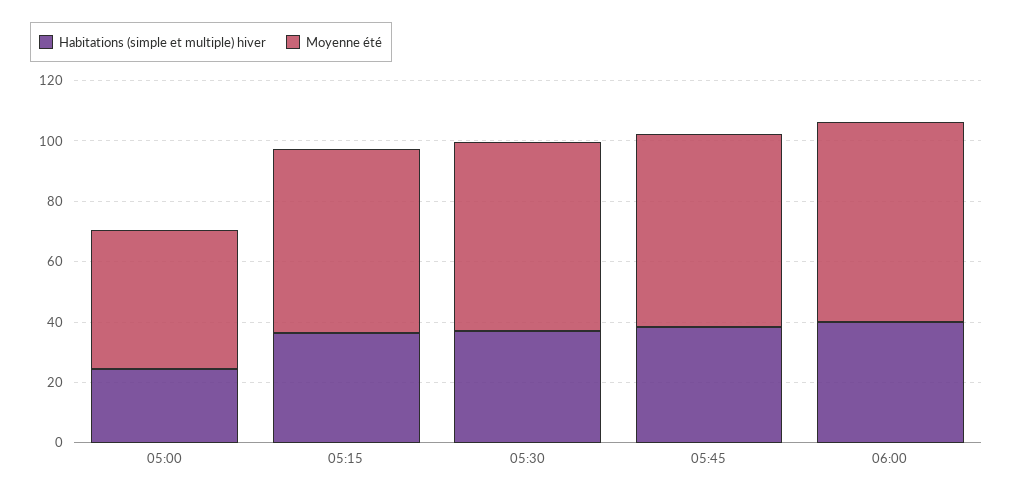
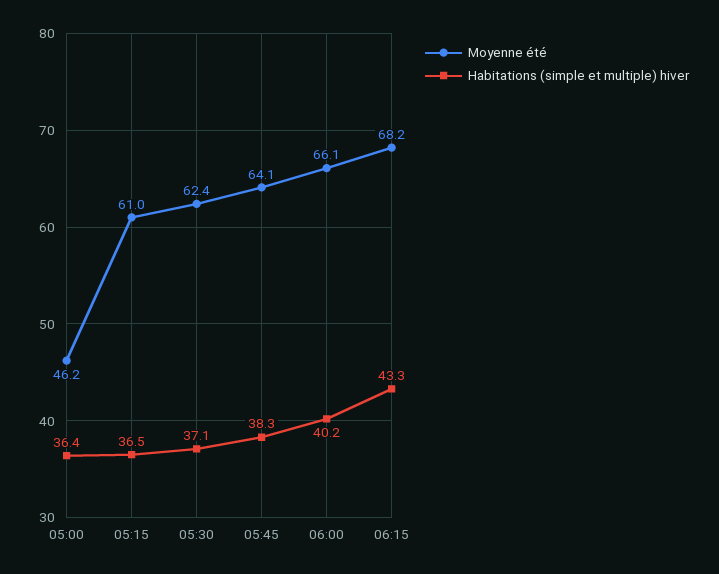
Habitations (simple et multiple) hiver, 05:00: 25 -> 36.4
Moyenne été, 06:15: none -> 68.2
Habitations (simple et multiple) hiver, 06:15: none -> 43.3

